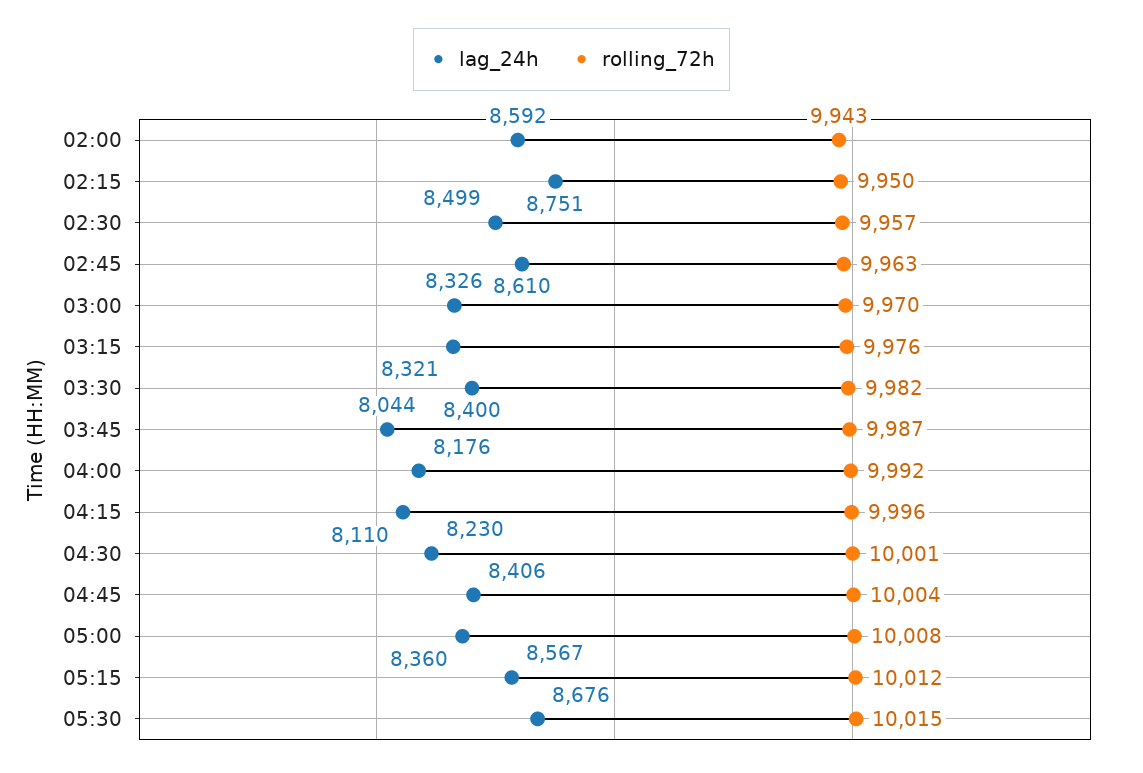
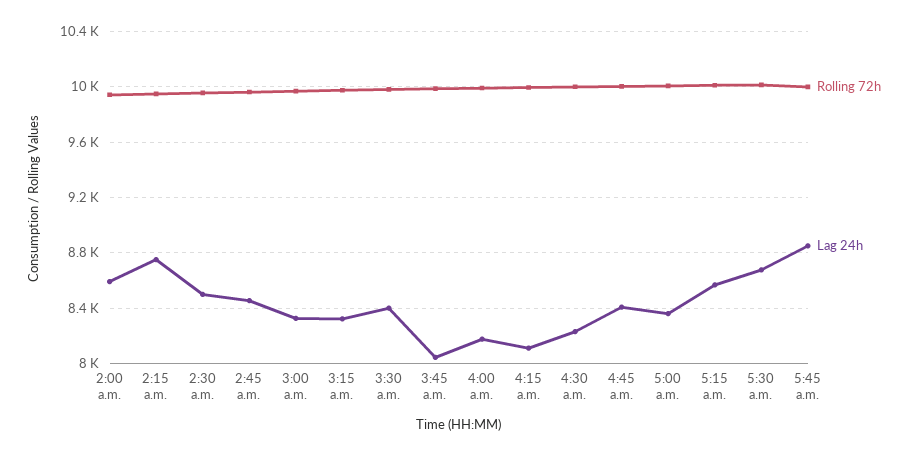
lag_24h, 02:45: 8610 -> 8450
rolling_72h, 5:45 a.m.: none -> 10000
lag_24h, 5:45 a.m.: none -> 8850

